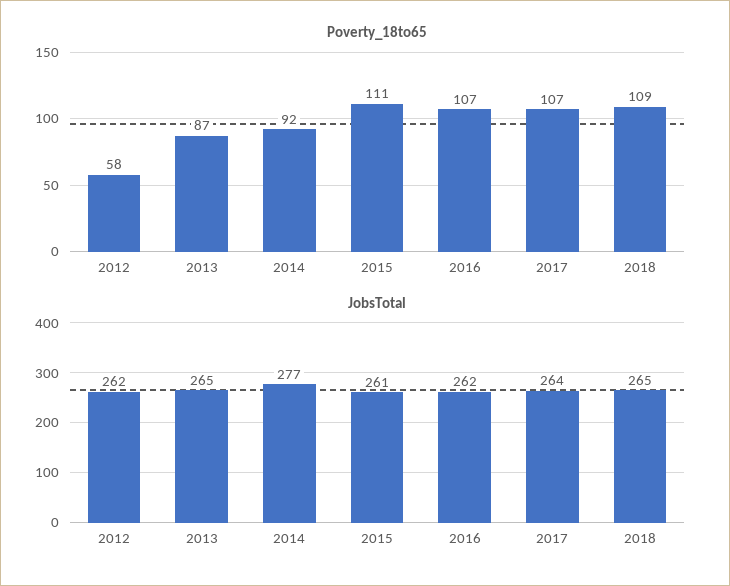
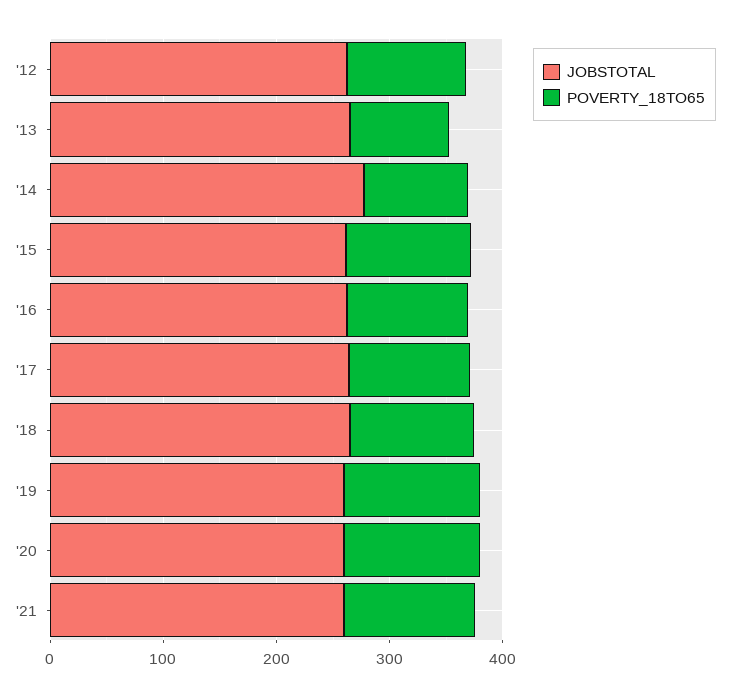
Poverty_18to65, 2012: 58 -> 100
JobsTotal, '19: none -> 260
Poverty_18to65, '19: none -> 120
JobsTotal, '20: none -> 260
Poverty_18to65, '20: none -> 120
JobsTotal, '21: none -> 260
Poverty_18to65, '21: none -> 120

